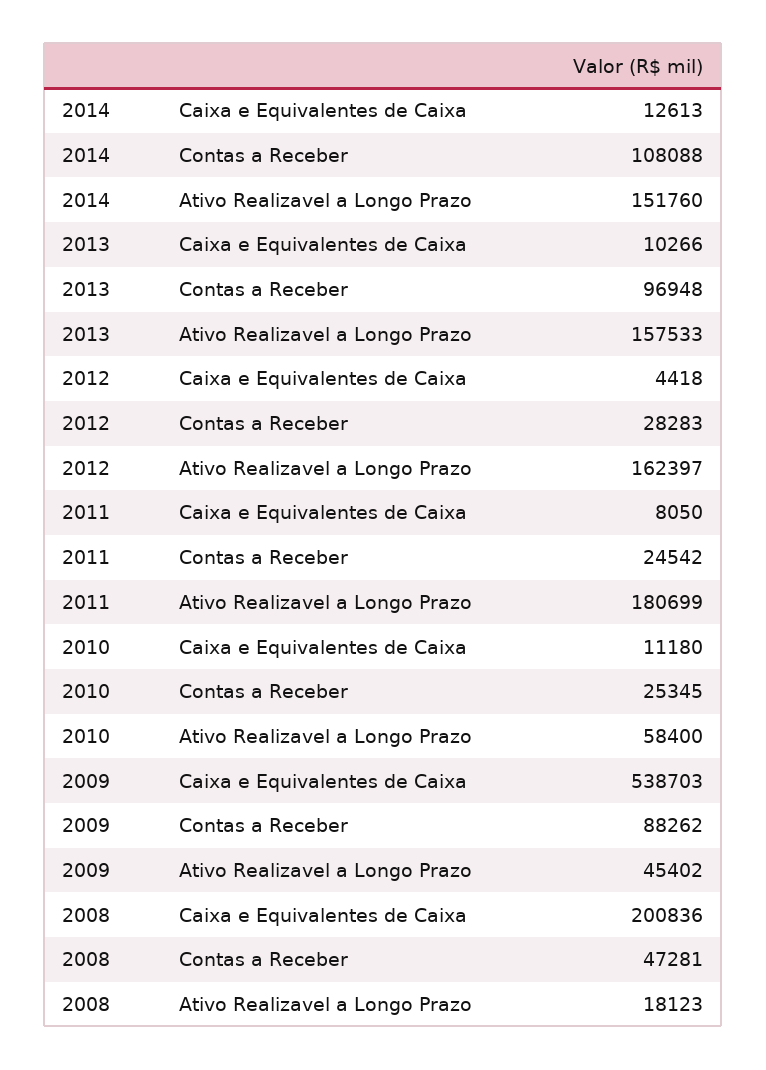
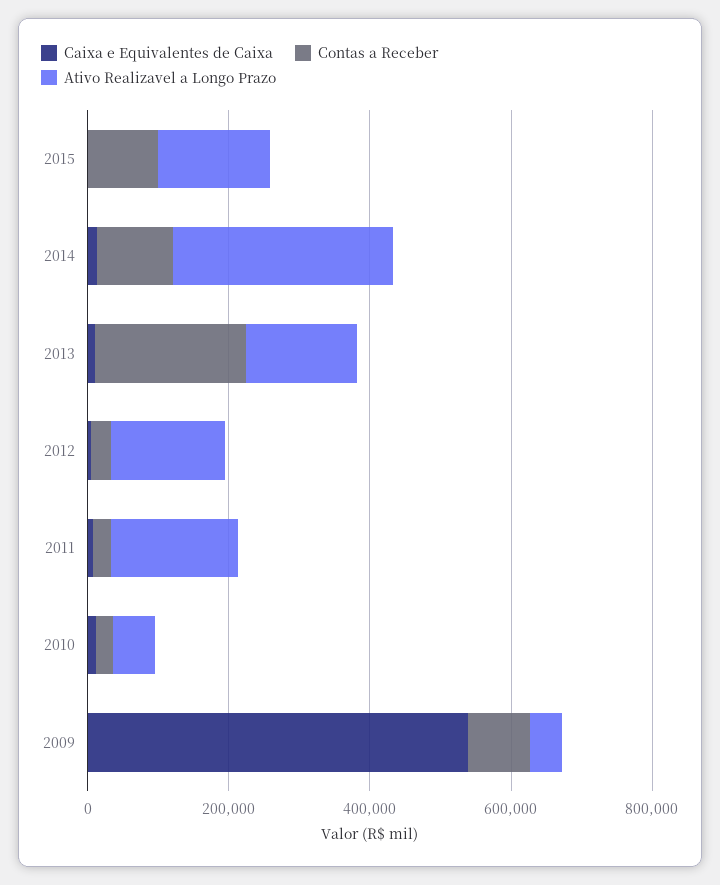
Ativo Realizavel a Longo Prazo, 2014: 151760 -> 300000
Contas a Receber, 2013: 96948 -> 200000
Caixa e Equivalentes de Caixa, 2008: 200836 -> none
Contas a Receber, 2008: 47281 -> none
Ativo Realizavel a Longo Prazo, 2008: 18123 -> none
Caixa e Equivalentes de Caixa, 2015: none -> 0
Contas a Receber, 2015: none -> 100000
Ativo Realizavel a Longo Prazo, 2015: none -> 150000

